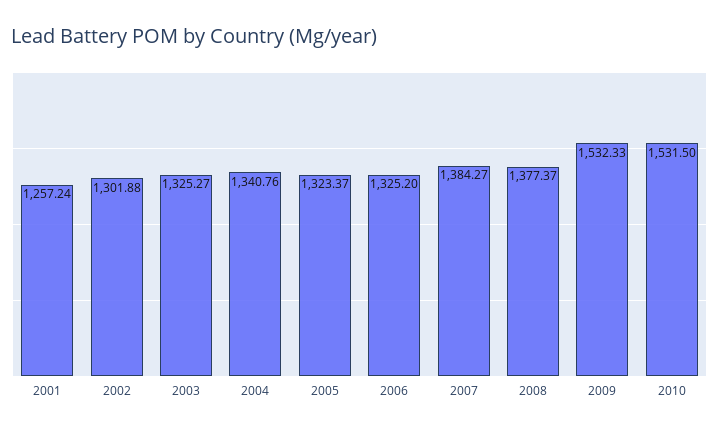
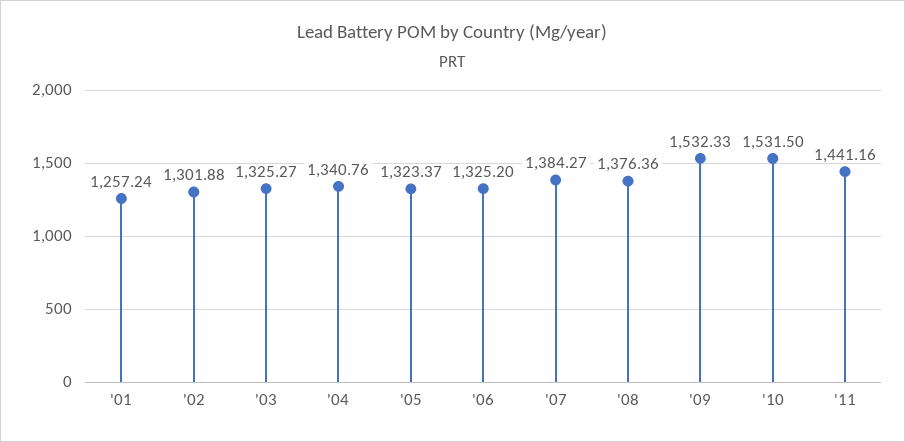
2008: 1377.37 -> 1376.36
'11: none -> 1441.16

